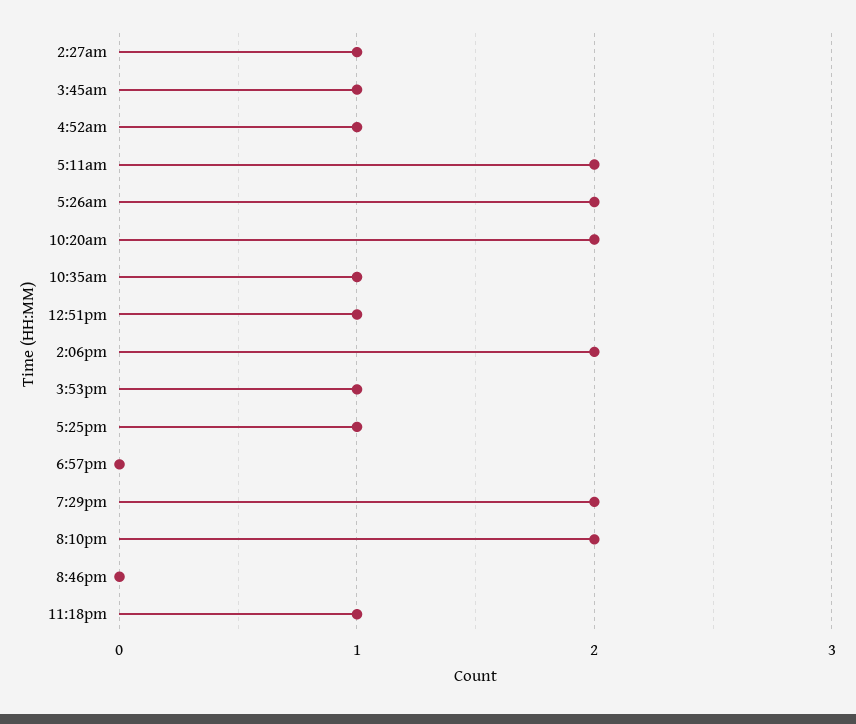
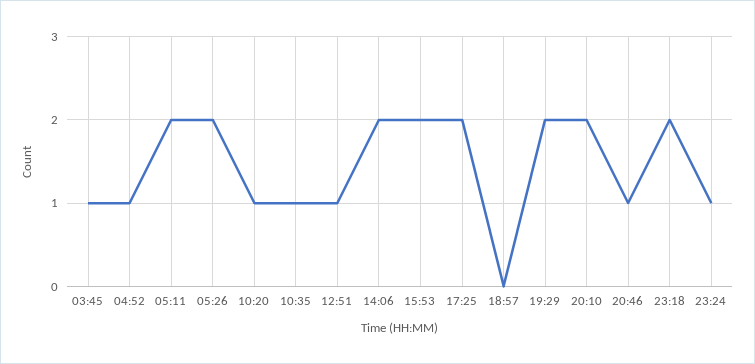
2:27am: 1 -> none
10:20am: 2 -> 1
3:53pm: 1 -> 2
5:25pm: 1 -> 2
8:46pm: 0 -> 1
11:18pm: 1 -> 2
23:24: none -> 1

